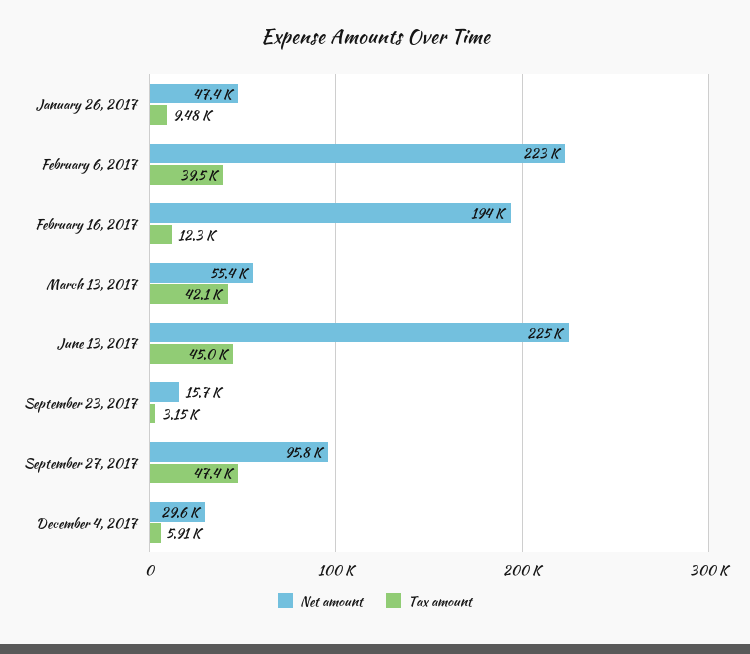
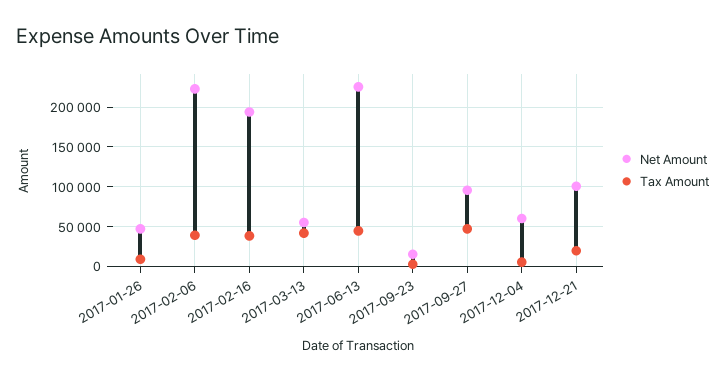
Tax amount, February 16, 2017: 12300 -> 40000
Net amount, December 4, 2017: 29600 -> 60000
Net amount, 2017-12-21: none -> 100000
Tax amount, 2017-12-21: none -> 20000

